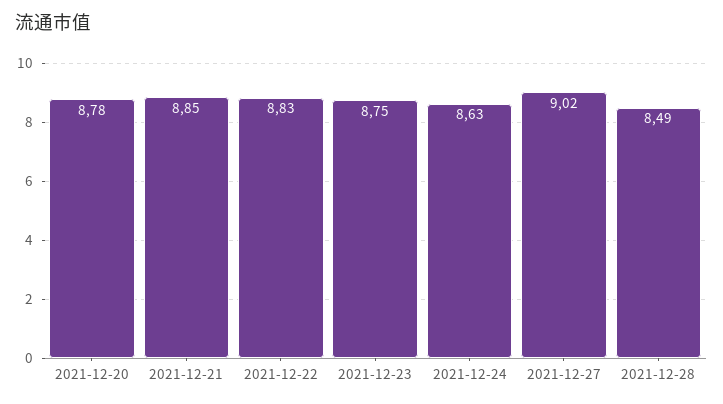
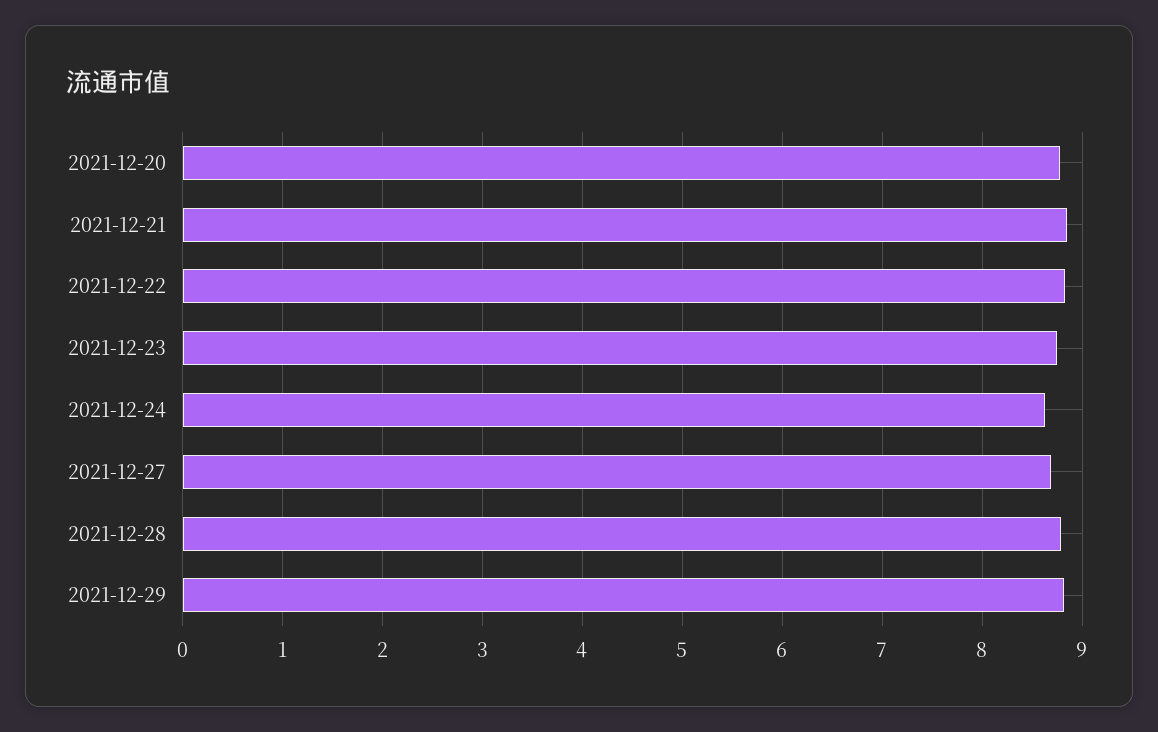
2021-12-27: 9.02 -> 8.7
2021-12-28: 8.49 -> 8.8
2021-12-29: none -> 8.8

